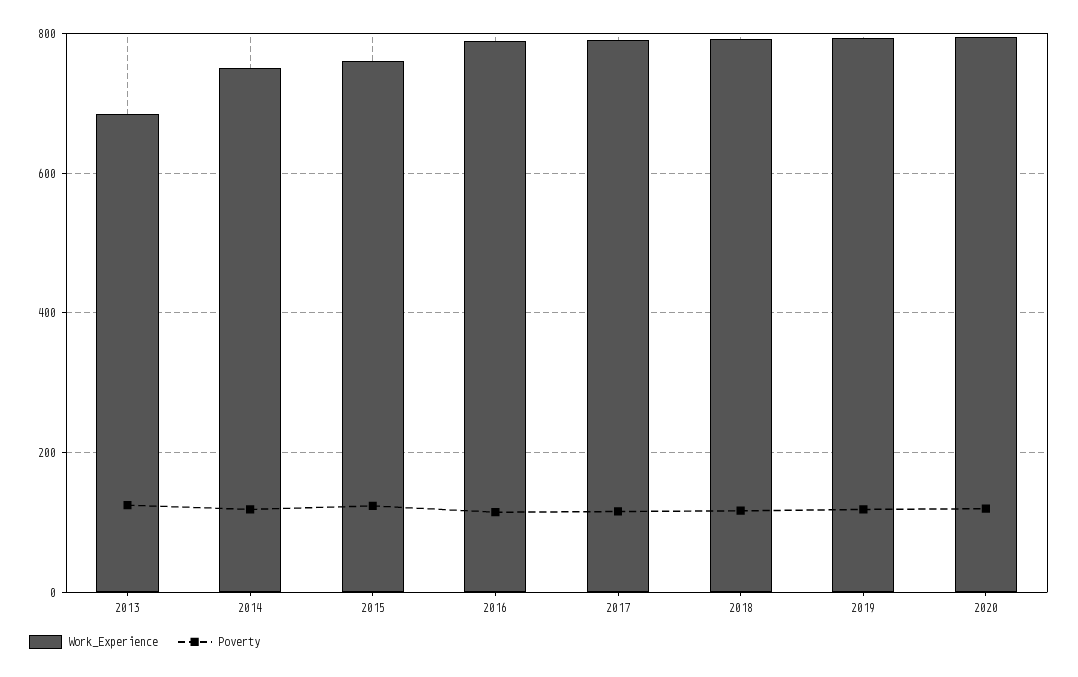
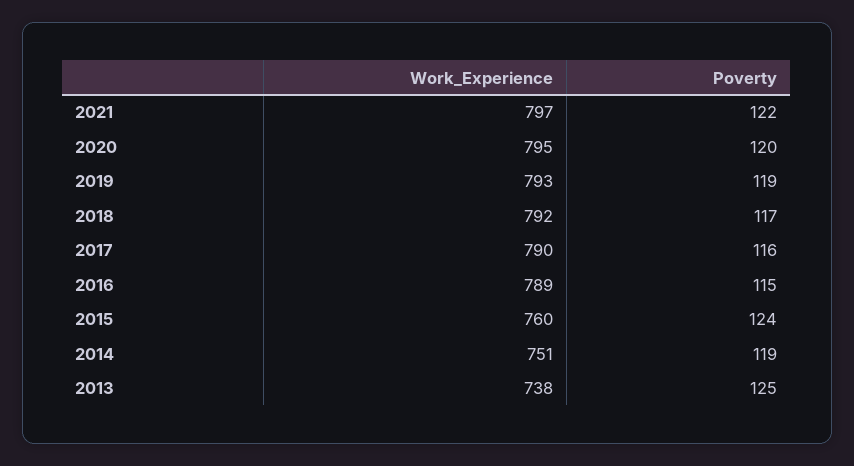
Work_Experience, 2013: 680 -> 738
Work_Experience, 2021: none -> 797
Poverty, 2021: none -> 122

